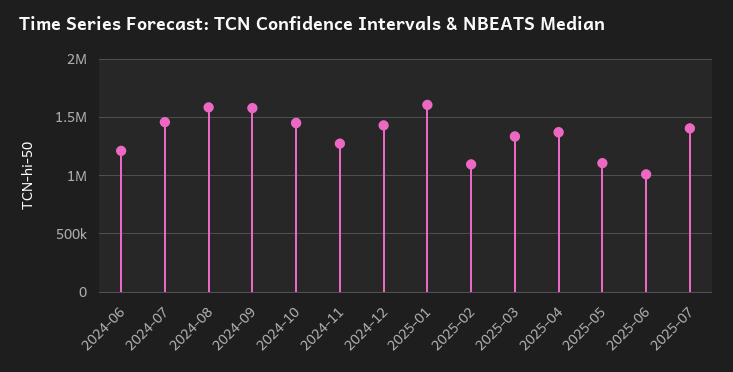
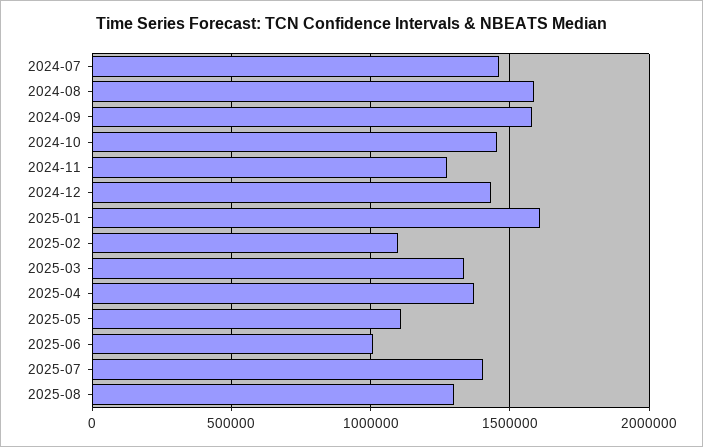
2024-06: 1200000 -> none
2025-08: none -> 1300000

